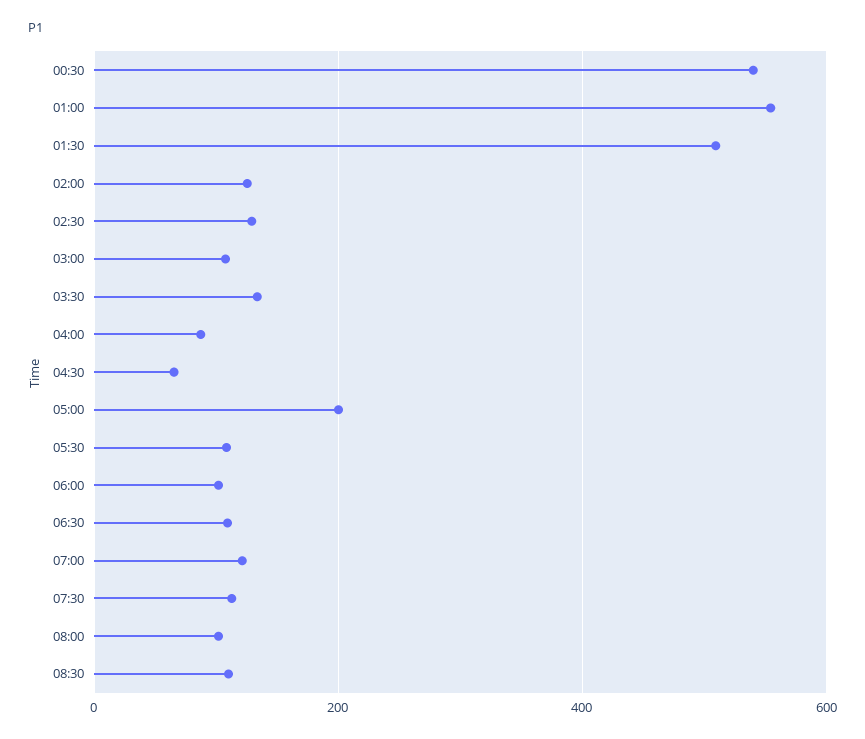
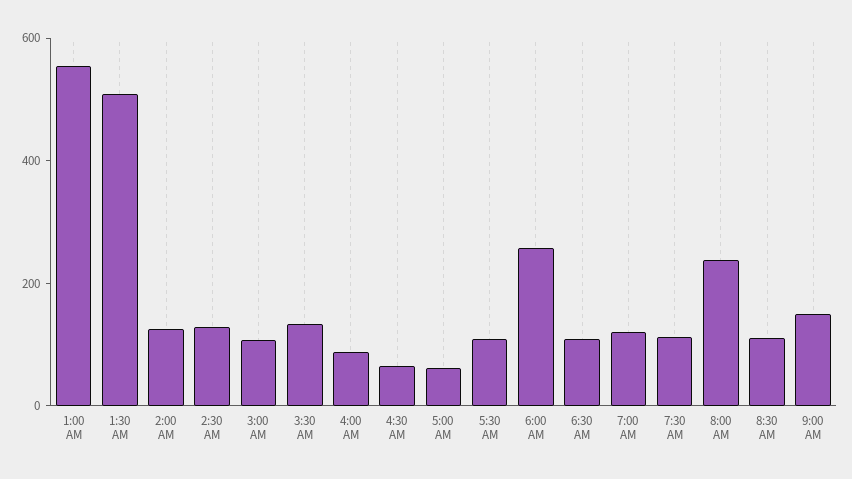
00:30: 540 -> none
05:00: 200 -> 50
06:00: 100 -> 250
08:00: 100 -> 250
9:00 AM: none -> 150

